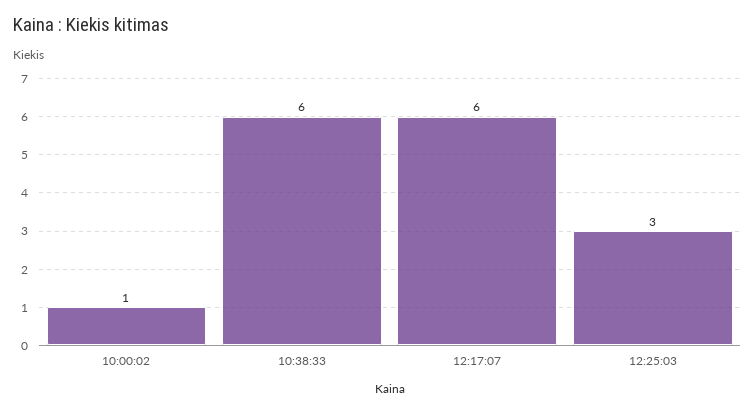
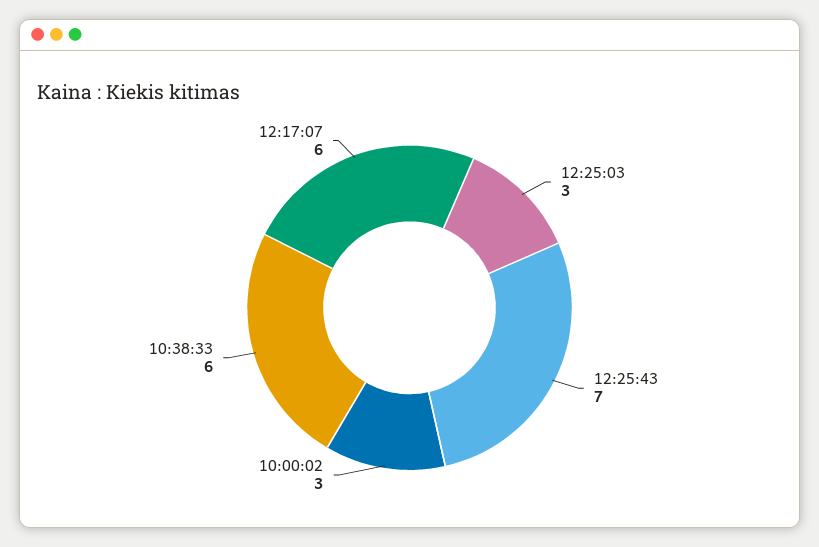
10:00:02: 1 -> 3
12:25:43: none -> 7

